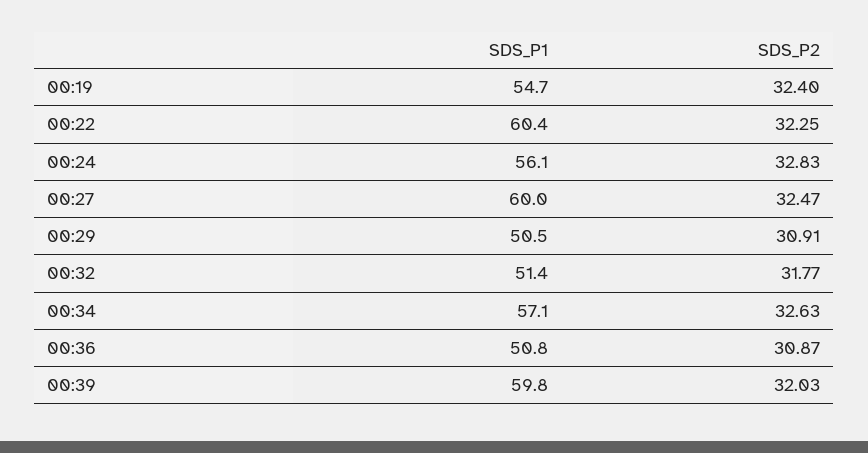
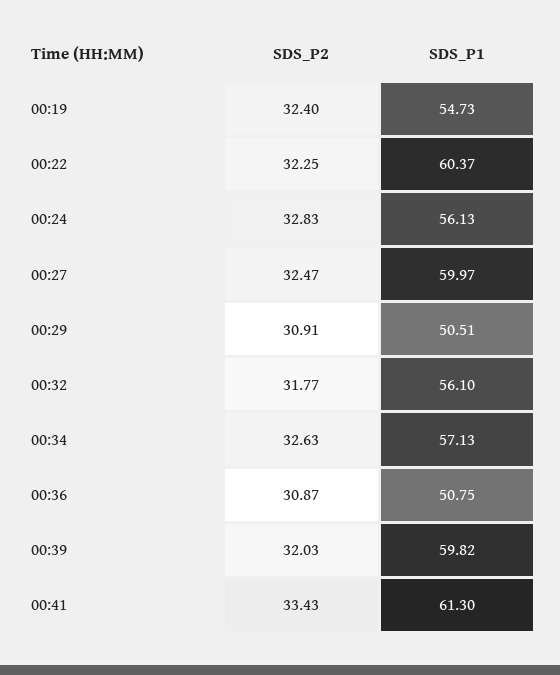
SDS_P1, 00:32: 51.4 -> 56.1
SDS_P2, 00:41: none -> 33.43
SDS_P1, 00:41: none -> 61.3

